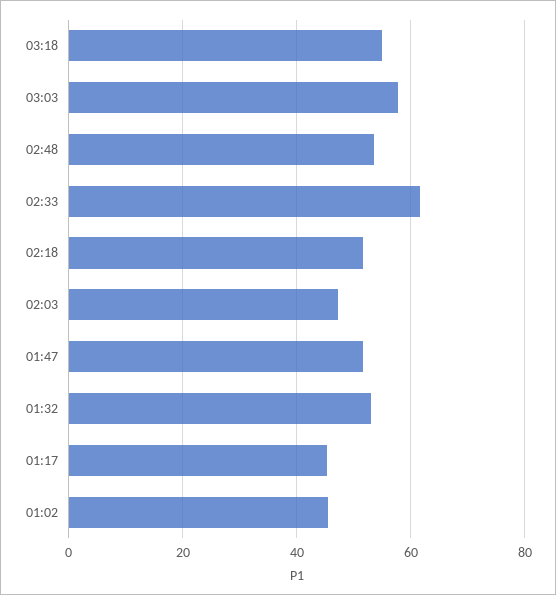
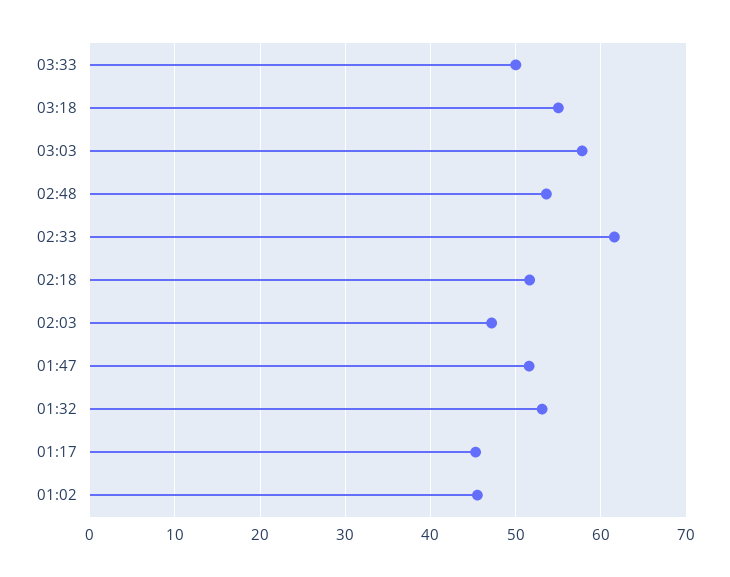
03:33: none -> 50

